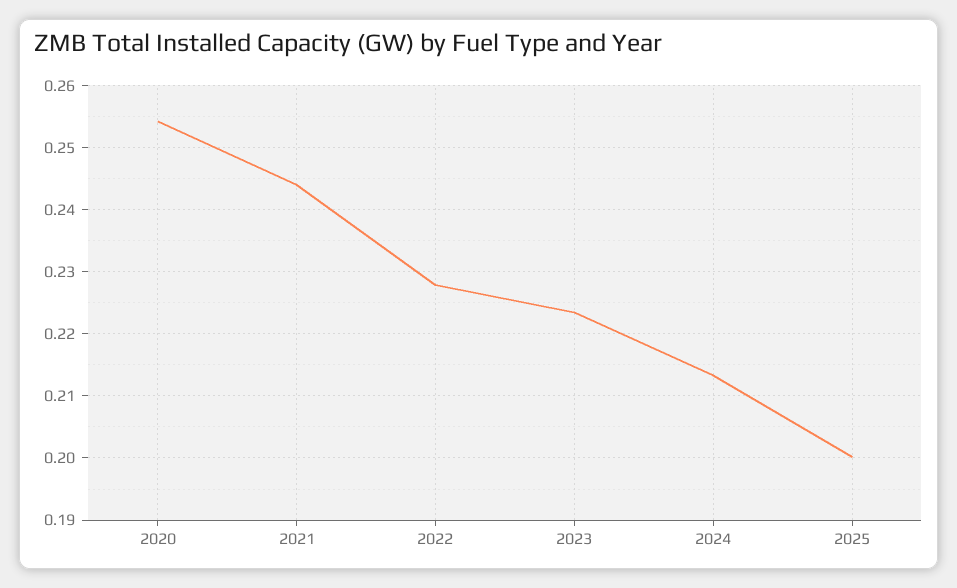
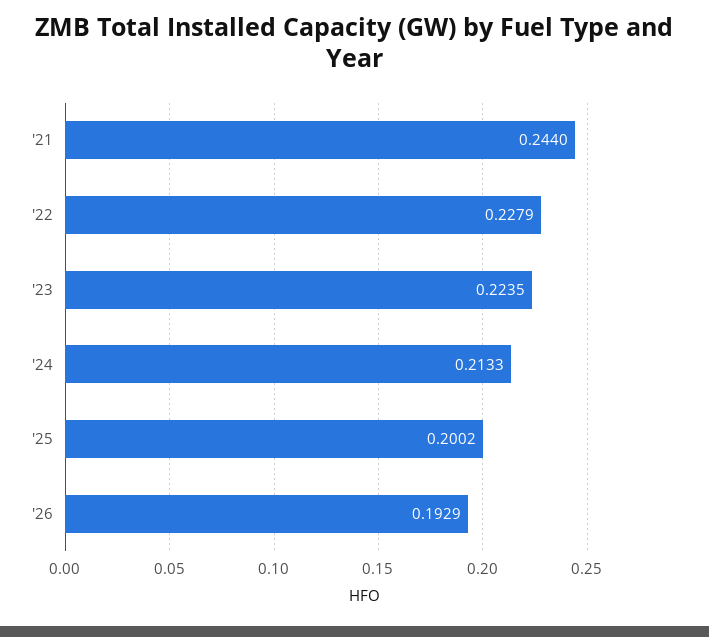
2020: 0.254 -> none
'26: none -> 0.1929

